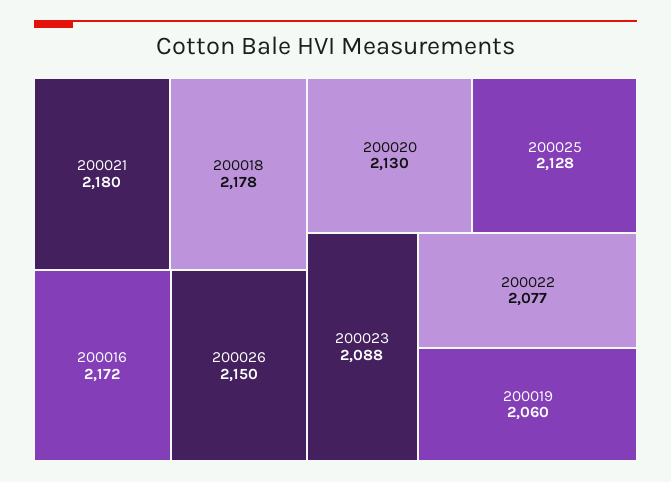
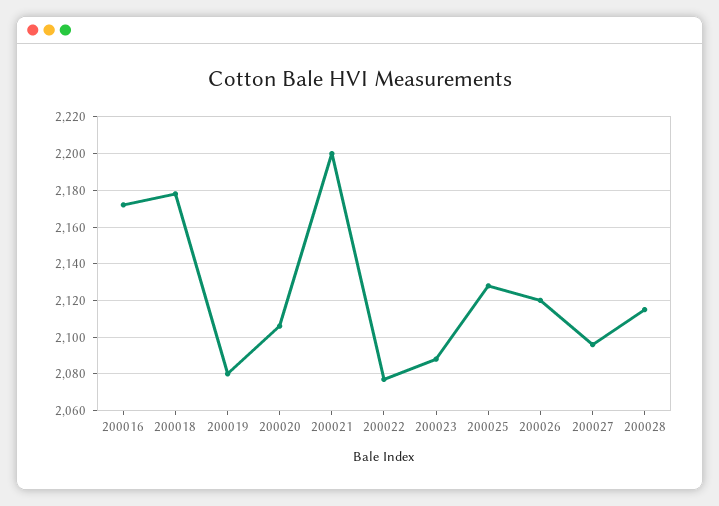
200021: 2180 -> 2200
200026: 2150 -> 2120
200020: 2130 -> 2105
200019: 2060 -> 2080
200027: none -> 2095
200028: none -> 2115

